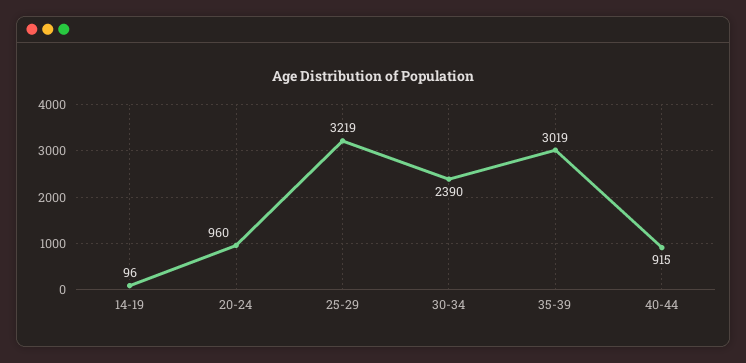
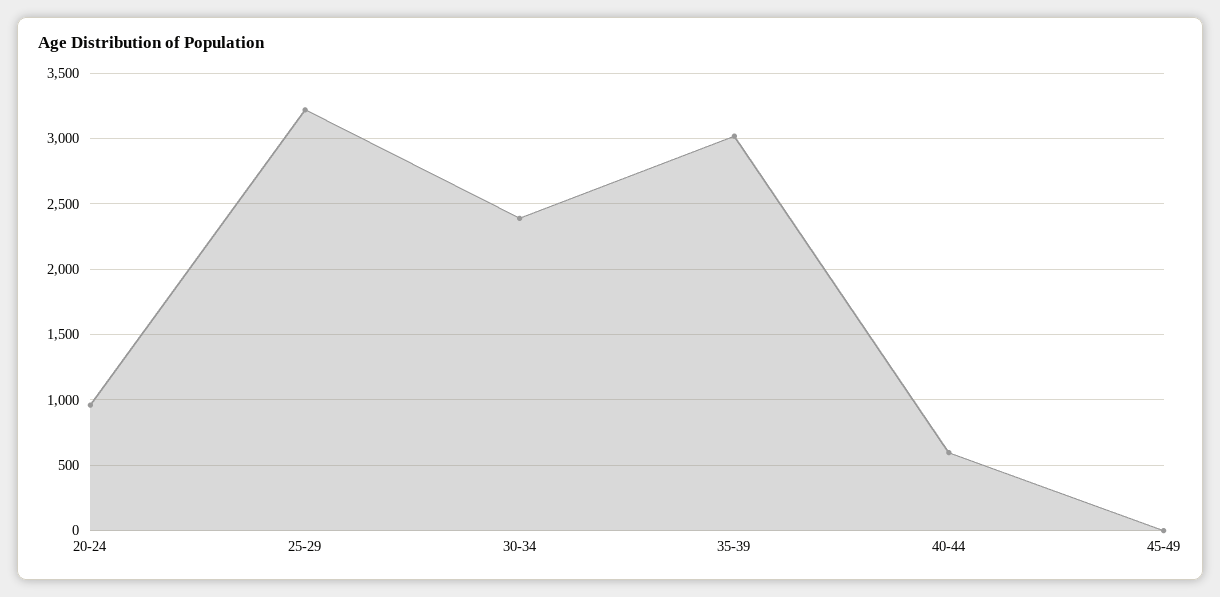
14-19: 96 -> none
40-44: 915 -> 600
45-49: none -> 0

